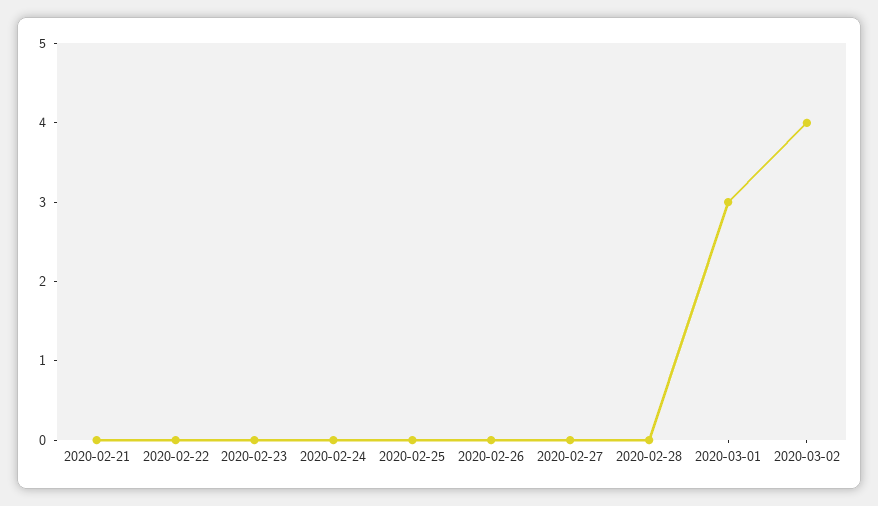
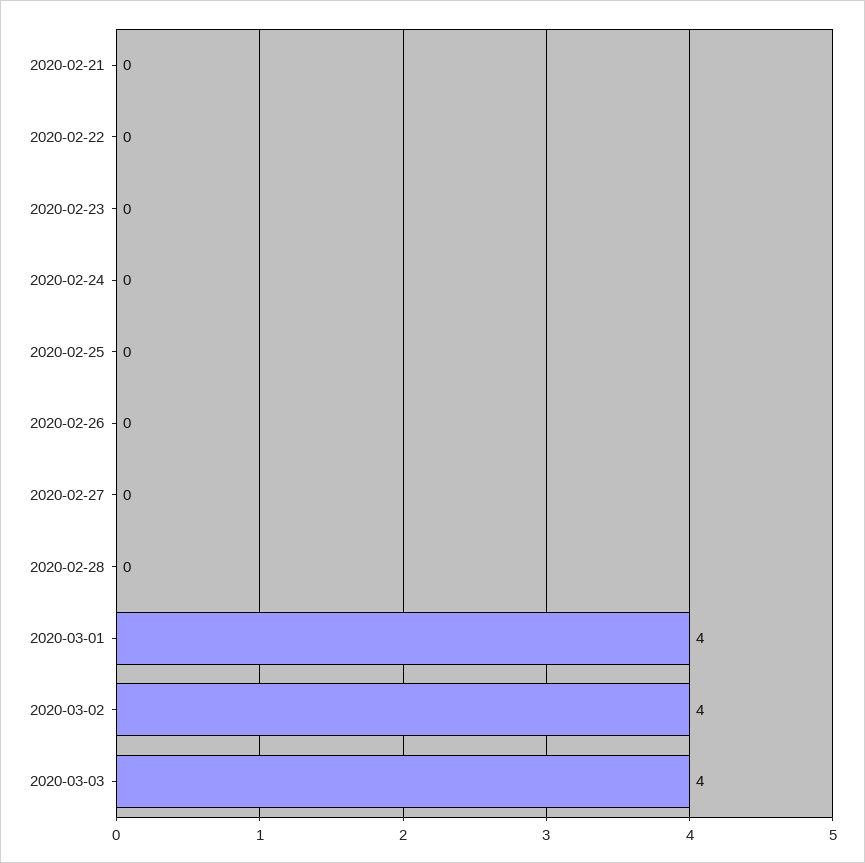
2020-03-01: 3 -> 4
2020-03-03: none -> 4

